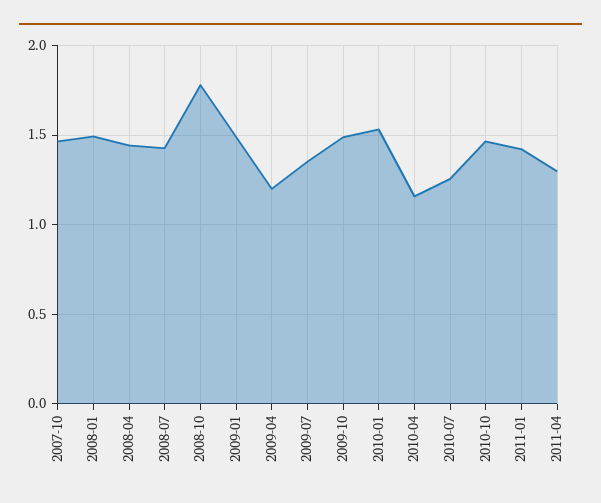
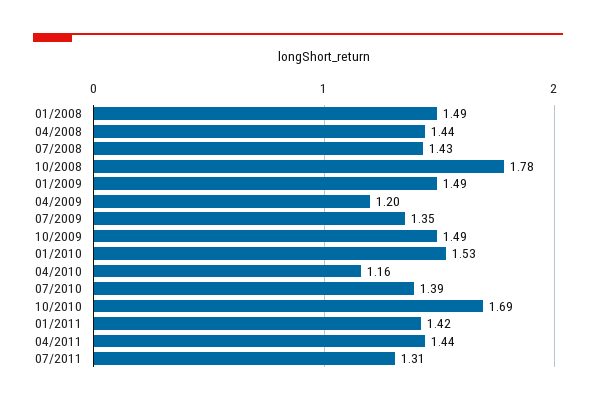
2007-10: 1.45 -> none
2010-07: 1.25 -> 1.39
2010-10: 1.45 -> 1.69
2011-04: 1.3 -> 1.44
07/2011: none -> 1.31

